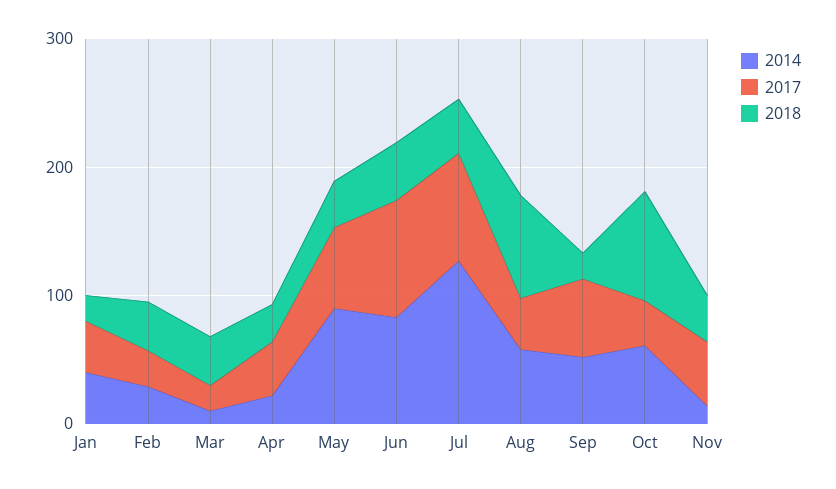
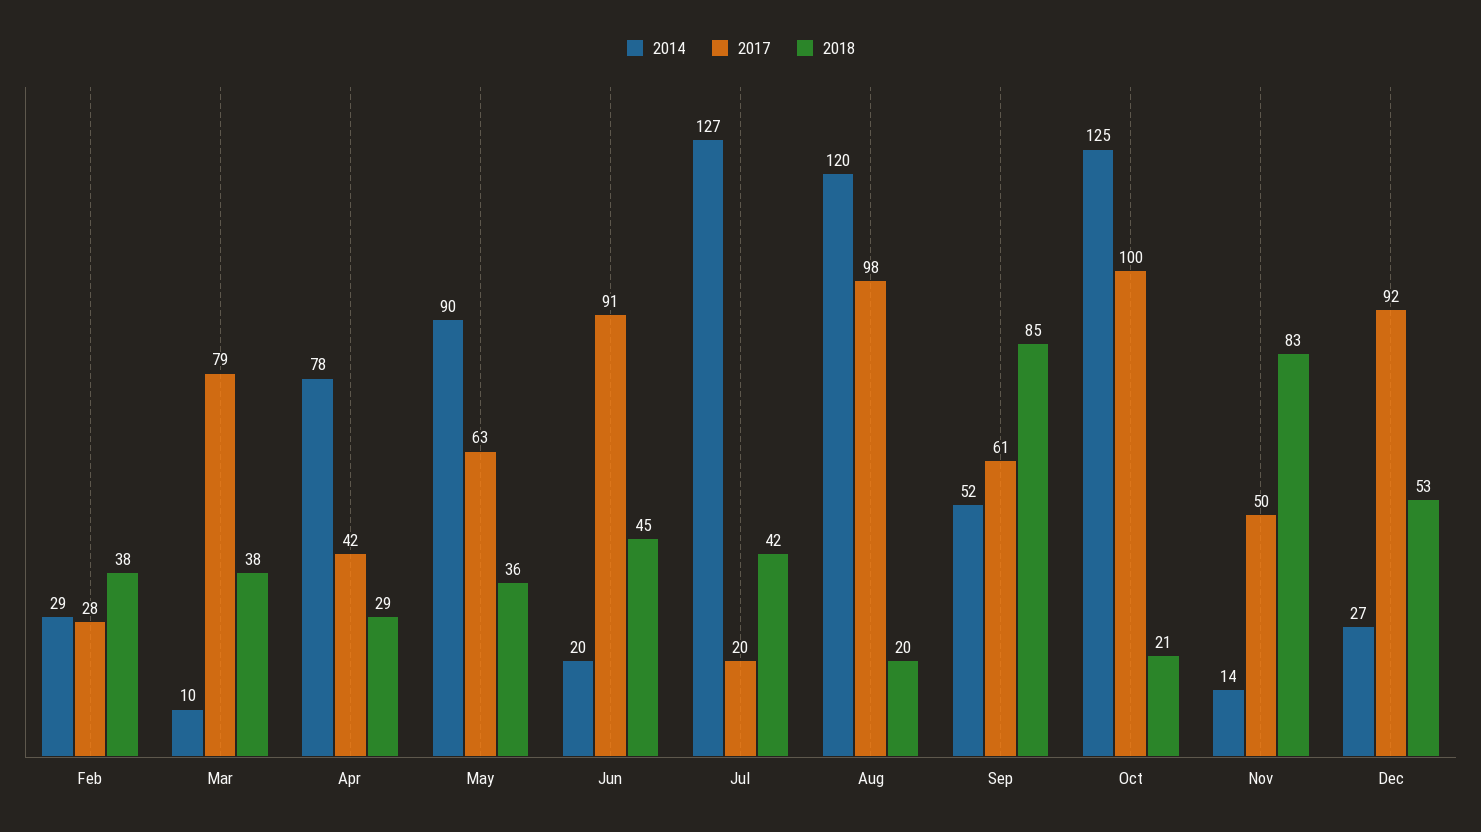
2014, Jan: 40 -> none
2017, Jan: 40 -> none
2018, Jan: 20 -> none
2017, Mar: 20 -> 79
2014, Apr: 20 -> 78
2014, Jun: 80 -> 20
2017, Jul: 80 -> 20
2014, Aug: 60 -> 120
2017, Aug: 40 -> 98
2018, Aug: 80 -> 20
2018, Sep: 20 -> 85
2014, Oct: 60 -> 125
2017, Oct: 40 -> 100
2018, Oct: 80 -> 21
2018, Nov: 40 -> 83
2014, Dec: none -> 27
2017, Dec: none -> 92
2018, Dec: none -> 53

